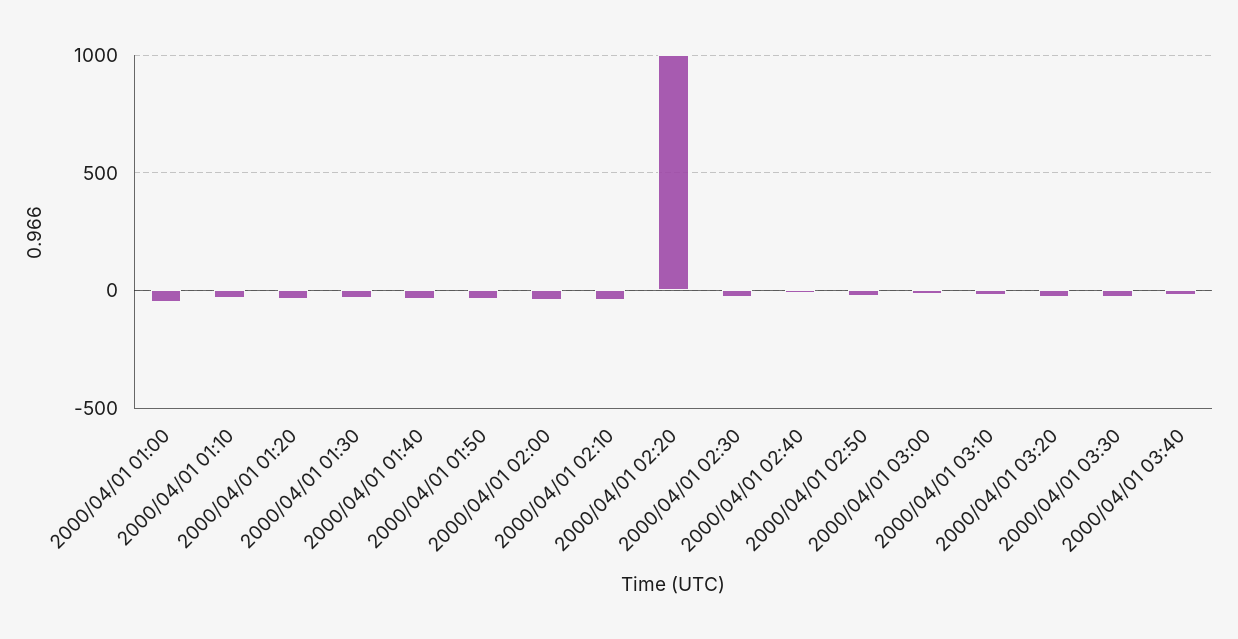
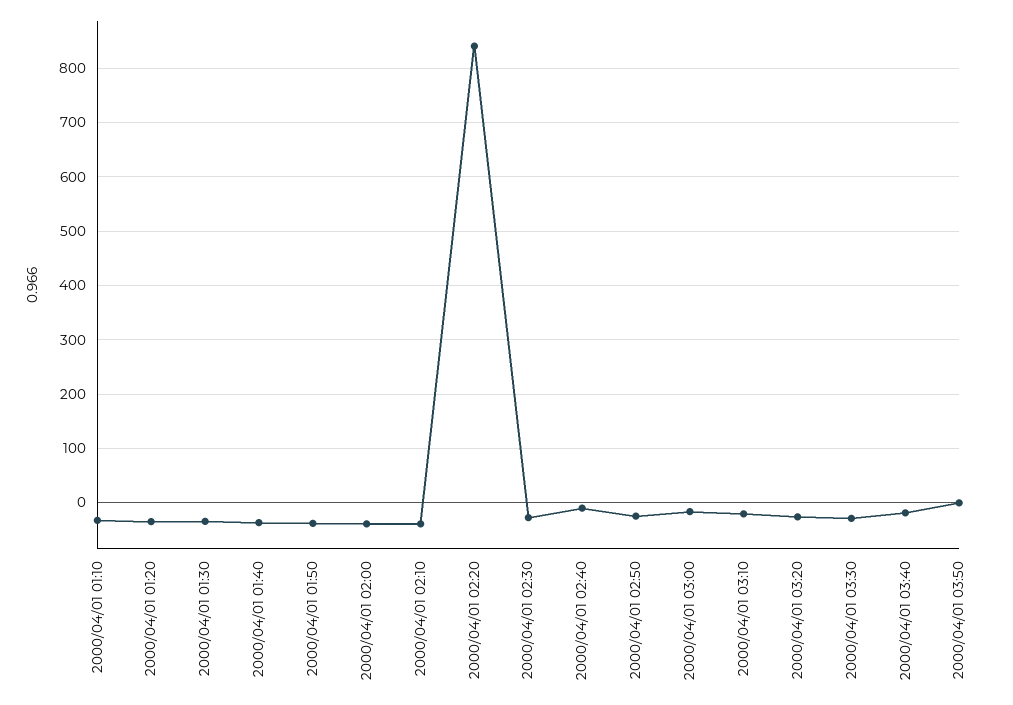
2000/04/01 01:00: -50 -> none
2000/04/01 02:20: 1000 -> 840
2000/04/01 03:50: none -> 0

